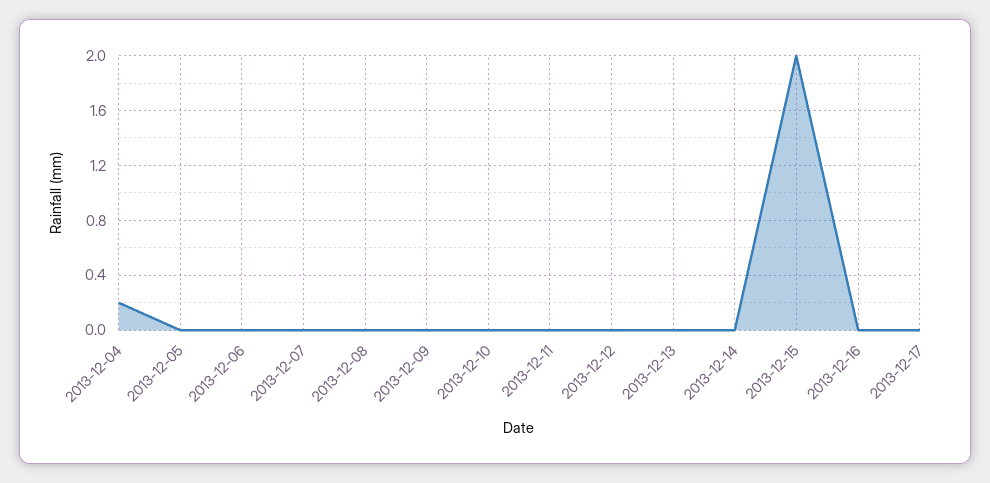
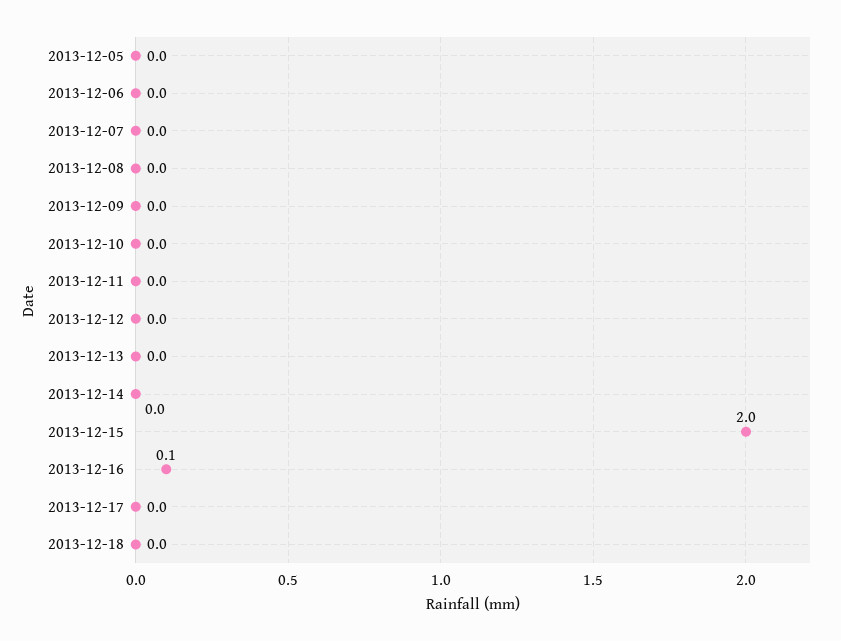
2013-12-04: 0.2 -> none
2013-12-16: 0 -> 0.1
2013-12-18: none -> 0

